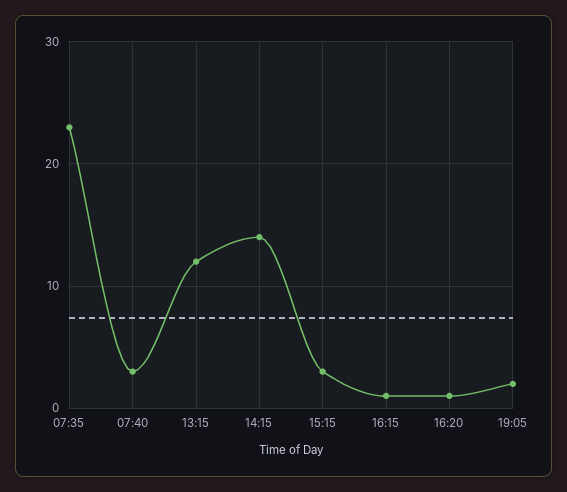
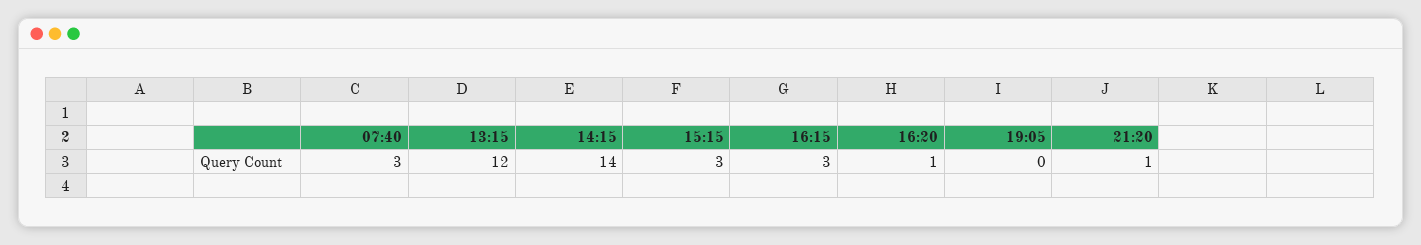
07:35: 23 -> none
16:15: 1 -> 3
19:05: 2 -> 0
21:20: none -> 1

